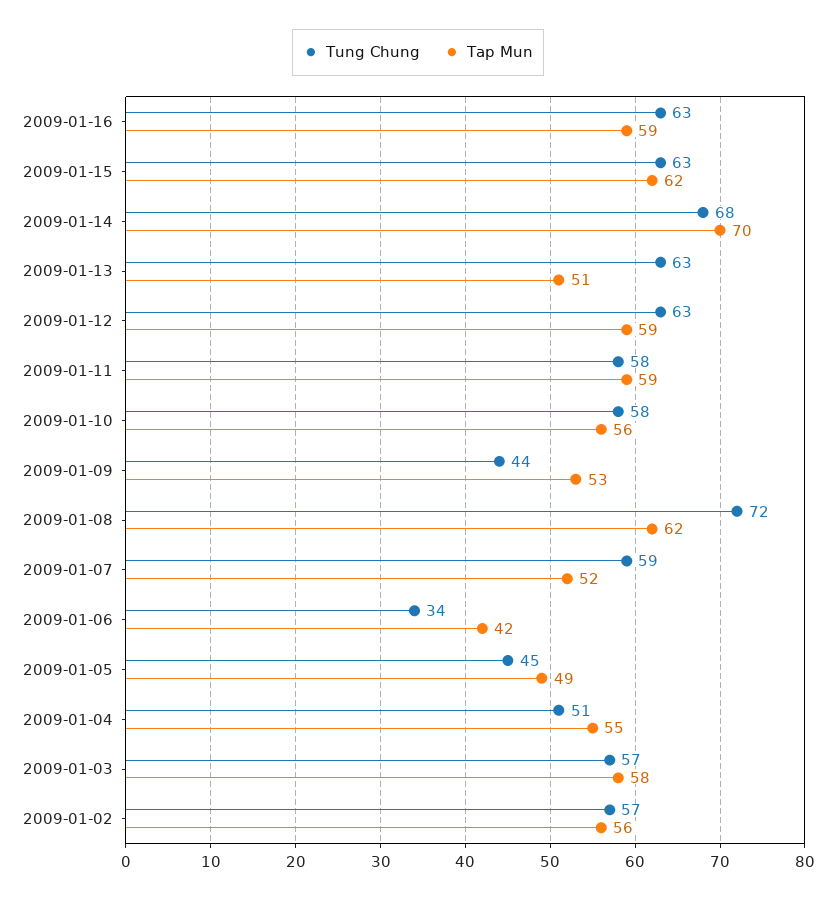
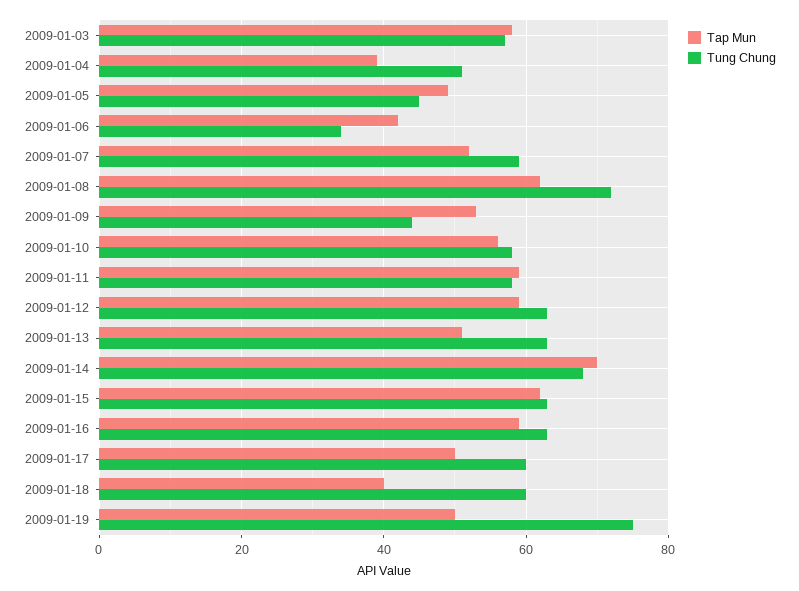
Tap Mun, 2009-01-04: 55 -> 40
Tung Chung, 2009-01-02: 57 -> none
Tap Mun, 2009-01-02: 56 -> none
Tap Mun, 2009-01-17: none -> 50
Tung Chung, 2009-01-17: none -> 60
Tap Mun, 2009-01-18: none -> 40
Tung Chung, 2009-01-18: none -> 60
Tap Mun, 2009-01-19: none -> 50
Tung Chung, 2009-01-19: none -> 75

